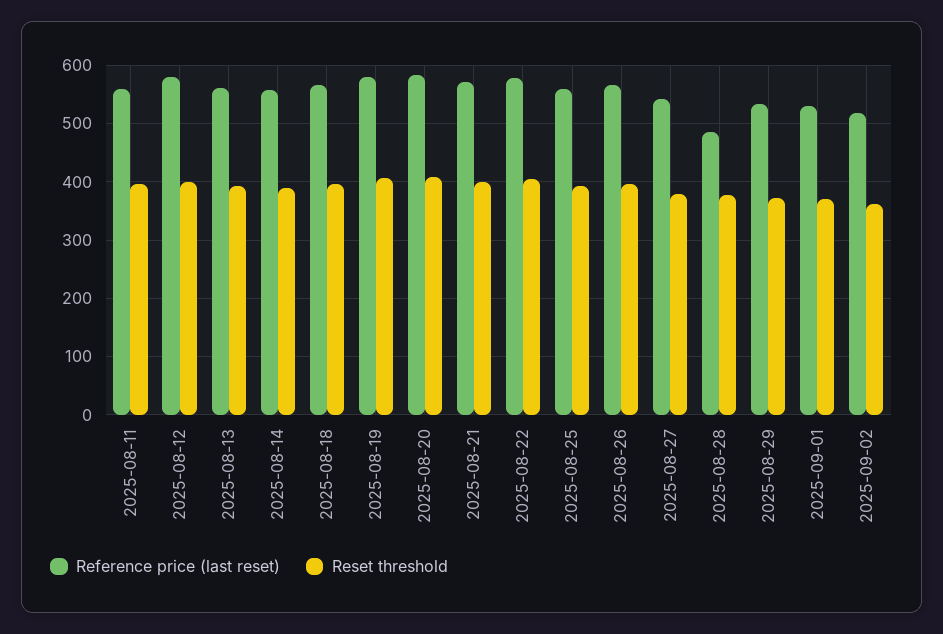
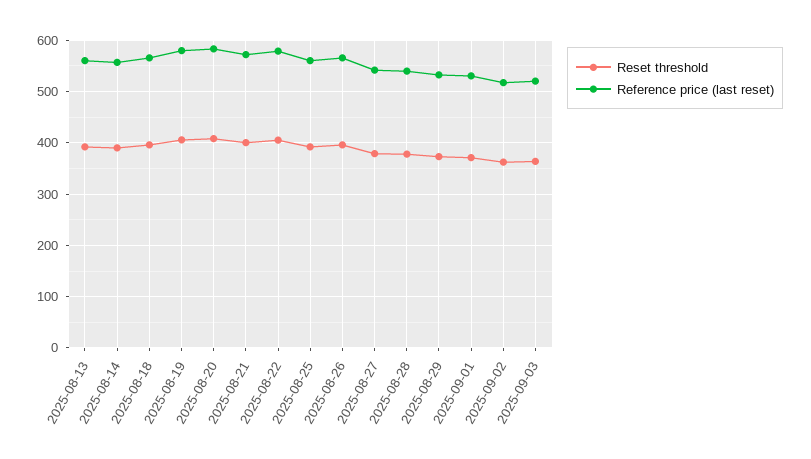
Reference price (last reset), 2025-08-11: 560 -> none
Reset threshold, 2025-08-11: 400 -> none
Reference price (last reset), 2025-08-12: 580 -> none
Reset threshold, 2025-08-12: 400 -> none
Reference price (last reset), 2025-08-28: 480 -> 540
Reset threshold, 2025-09-03: none -> 360
Reference price (last reset), 2025-09-03: none -> 520

